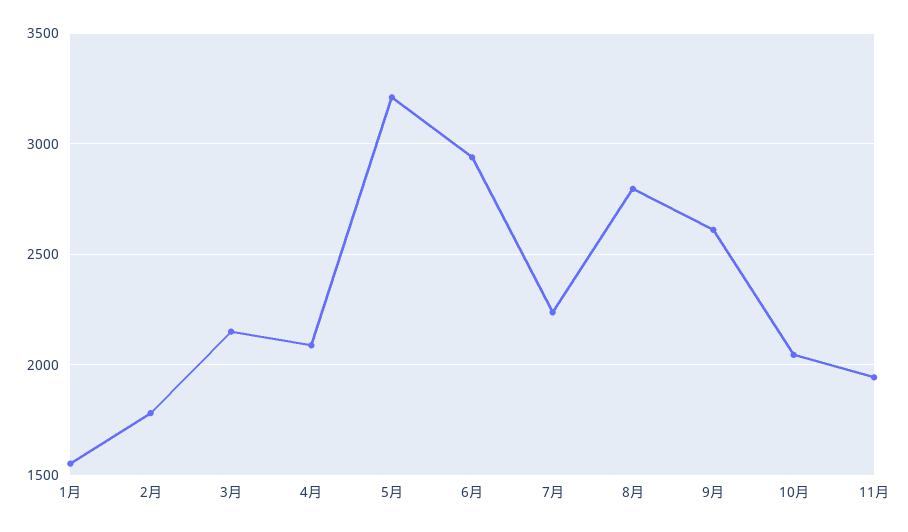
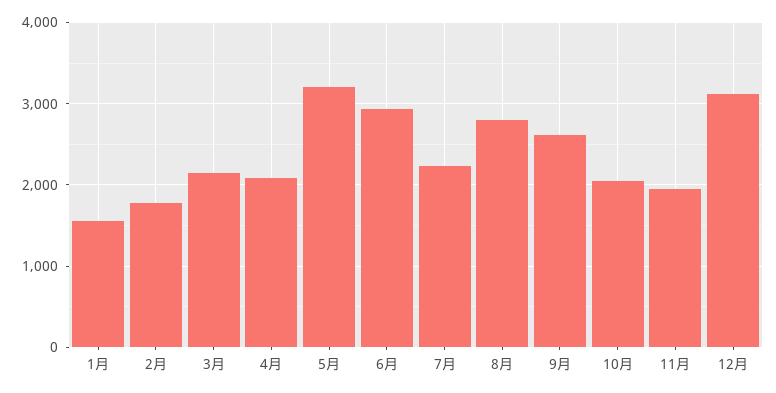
12月: none -> 3100

